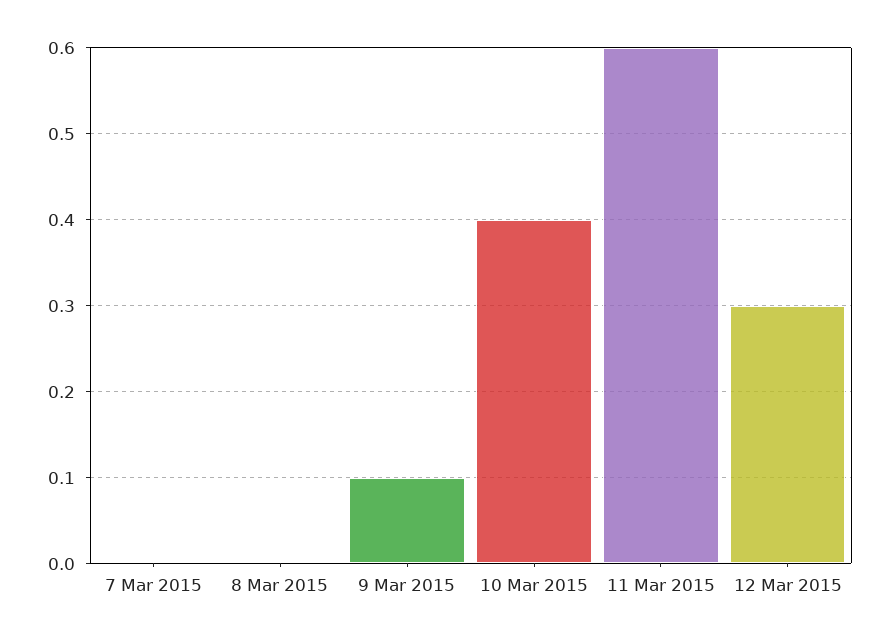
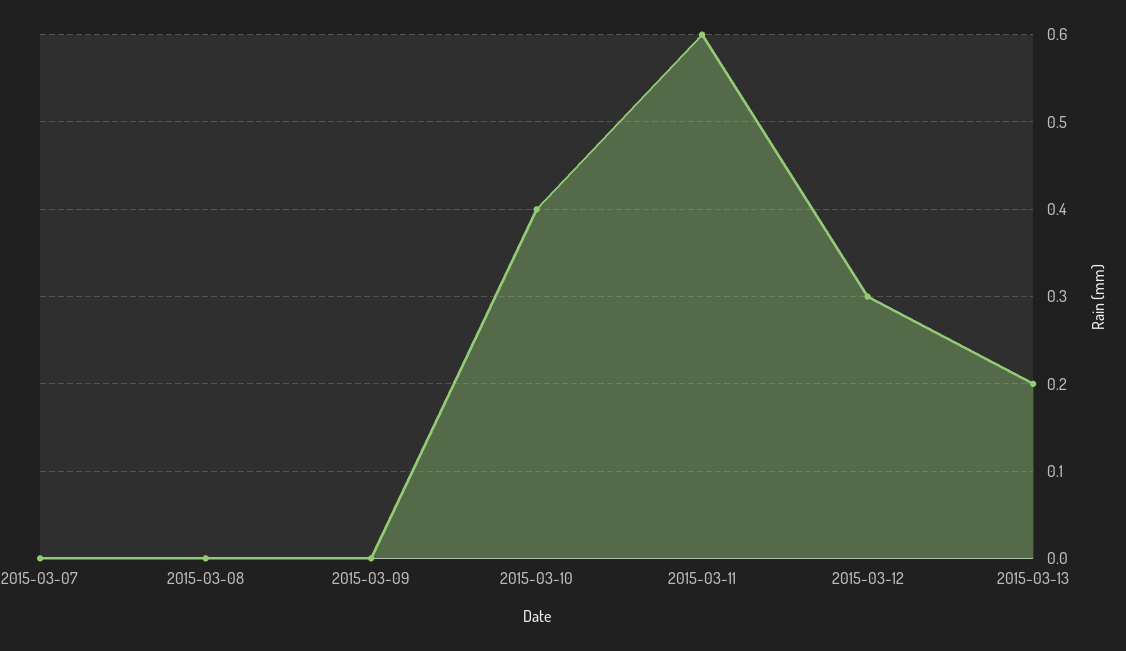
9 Mar 2015: 0.1 -> 0
2015-03-13: none -> 0.2

